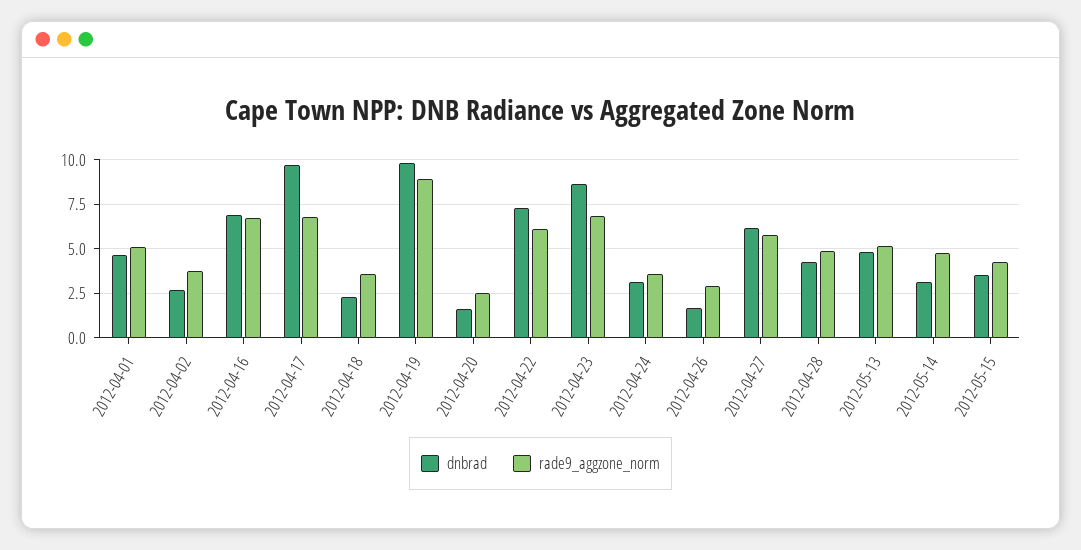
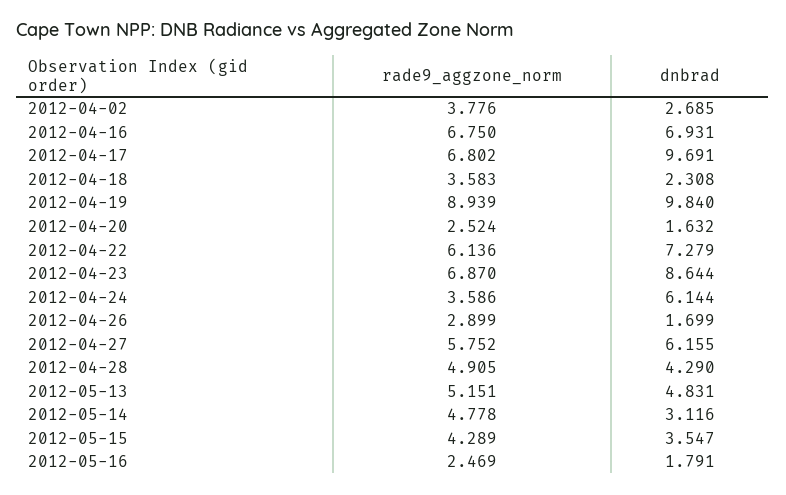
dnbrad, 2012-04-01: 4.5 -> none
rade9_aggzone_norm, 2012-04-01: 5 -> none
dnbrad, 2012-04-24: 3 -> 6.144
rade9_aggzone_norm, 2012-05-16: none -> 2.469
dnbrad, 2012-05-16: none -> 1.791

